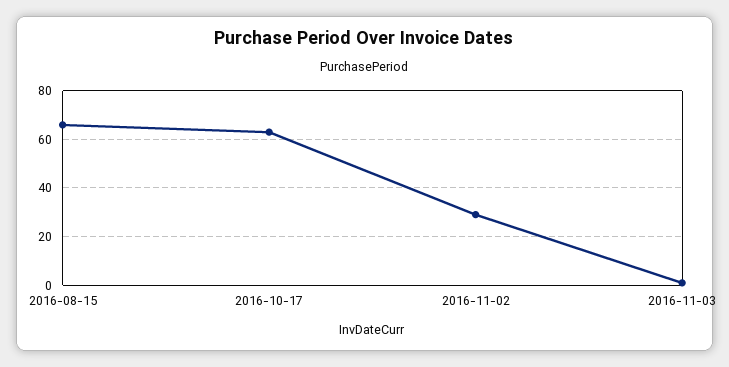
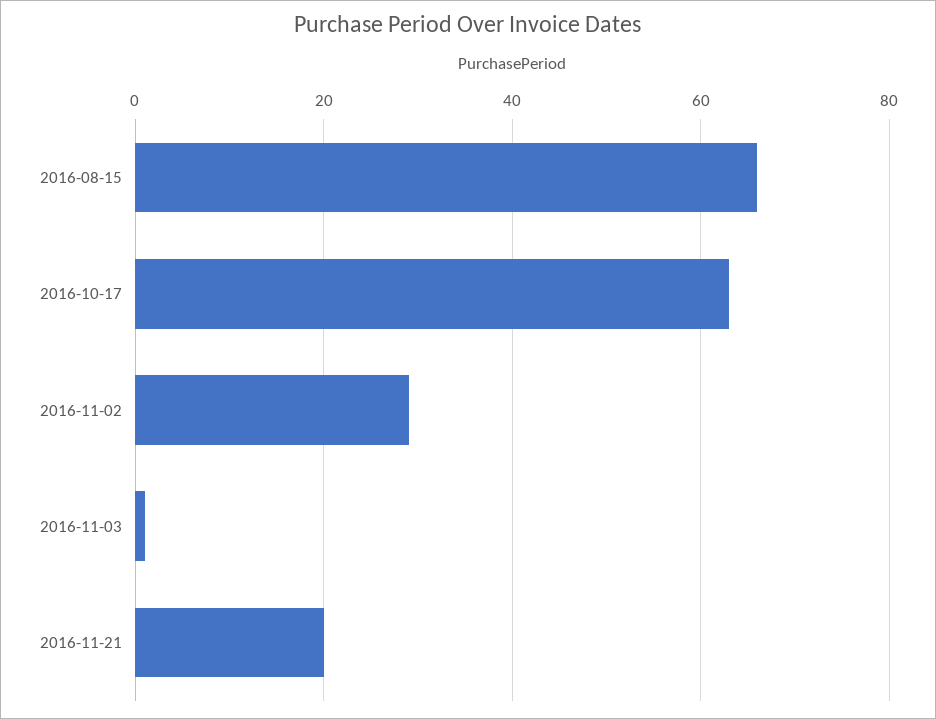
2016-11-21: none -> 20

